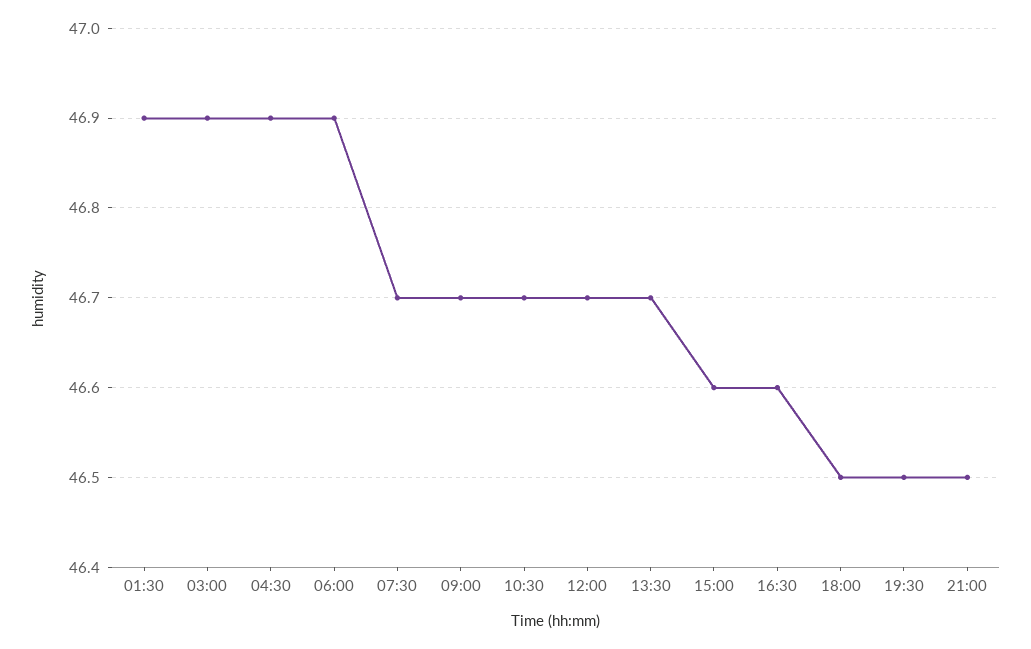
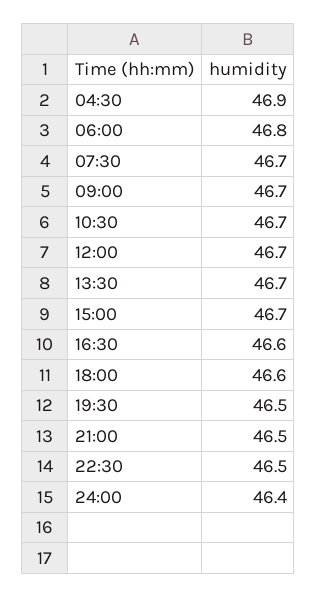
01:30: 46.9 -> none
03:00: 46.9 -> none
06:00: 46.9 -> 46.8
15:00: 46.6 -> 46.7
18:00: 46.5 -> 46.6
22:30: none -> 46.5
24:00: none -> 46.4

